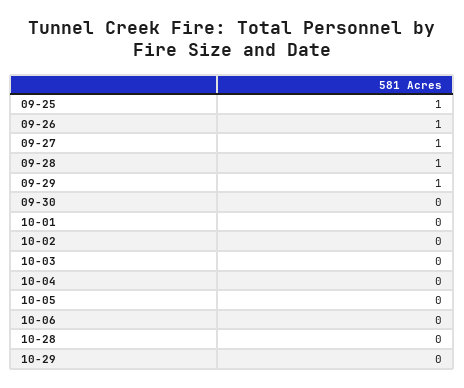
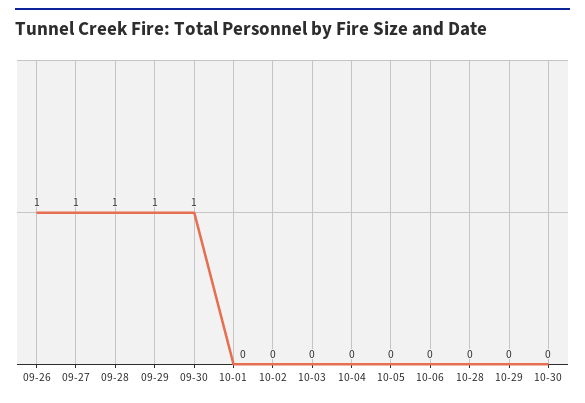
09-25: 1 -> none
09-30: 0 -> 1
10-30: none -> 0

